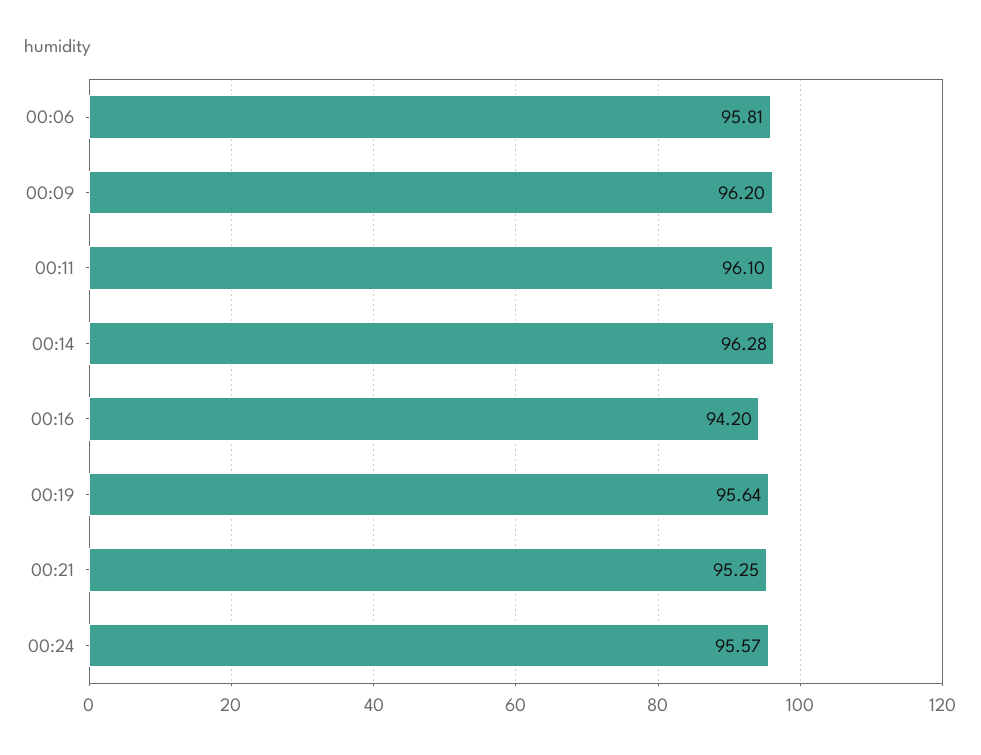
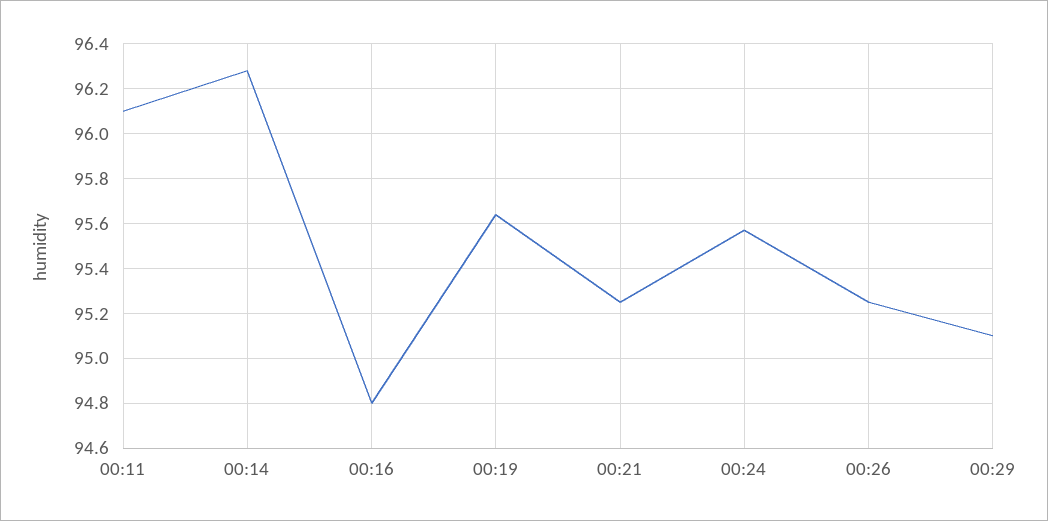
00:06: 95.81 -> none
00:09: 96.2 -> none
00:16: 94.2 -> 94.8
00:26: none -> 95.25
00:29: none -> 95.1

